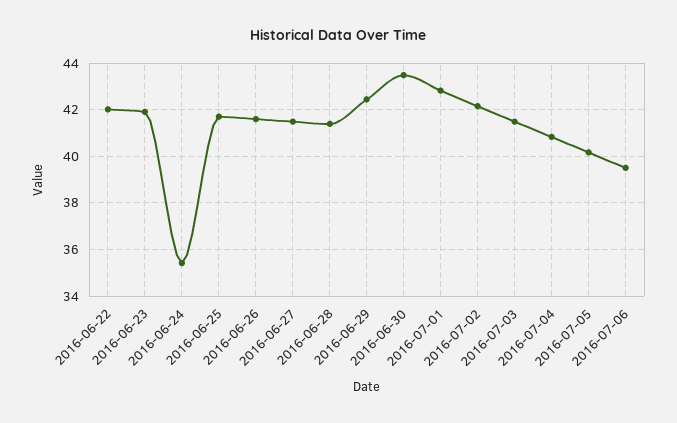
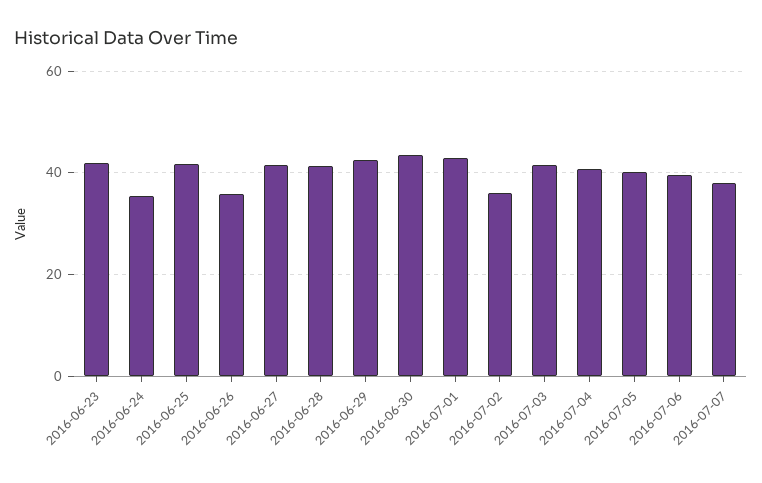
2016-06-22: 42 -> none
2016-06-26: 41.5 -> 36
2016-07-02: 42 -> 36
2016-07-07: none -> 38

